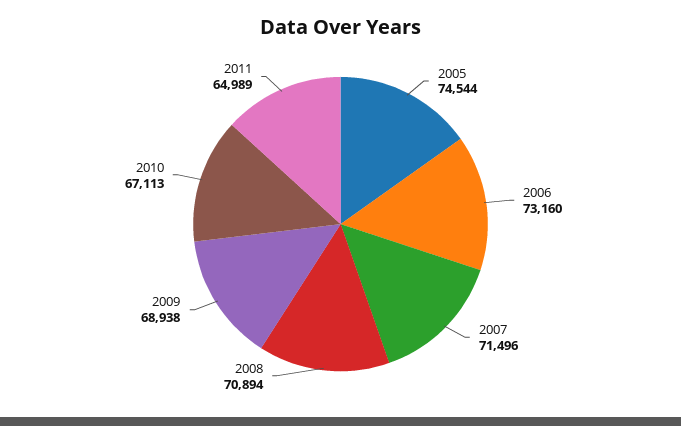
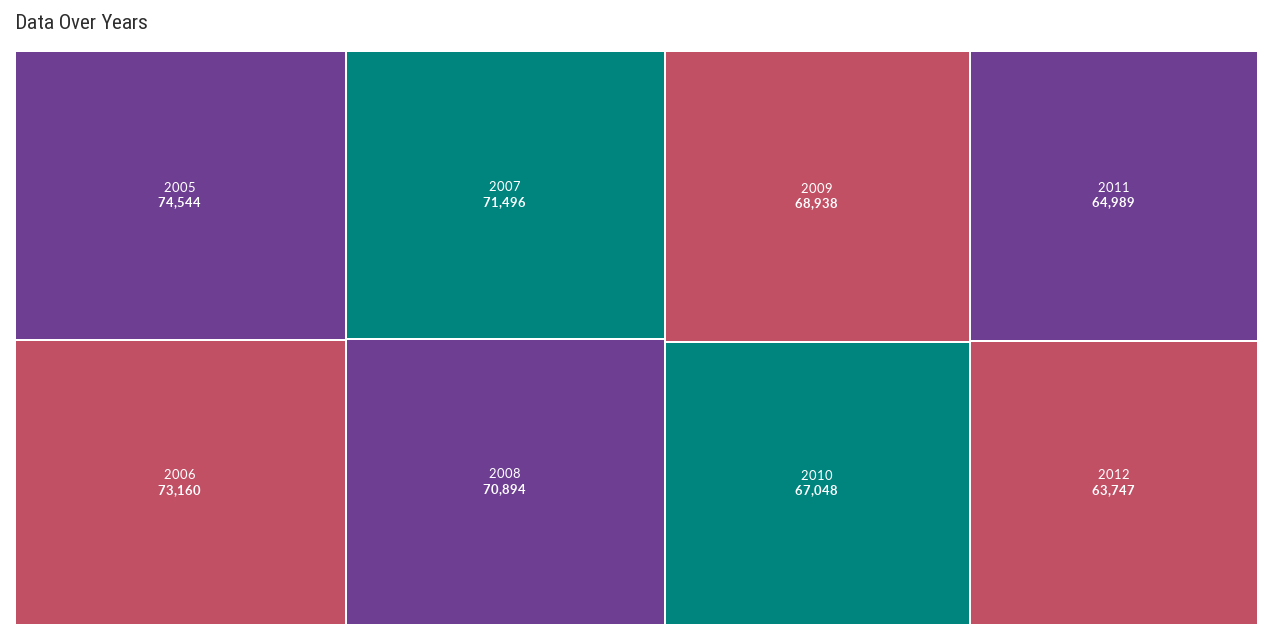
2010: 67113 -> 67048
2012: none -> 63747

